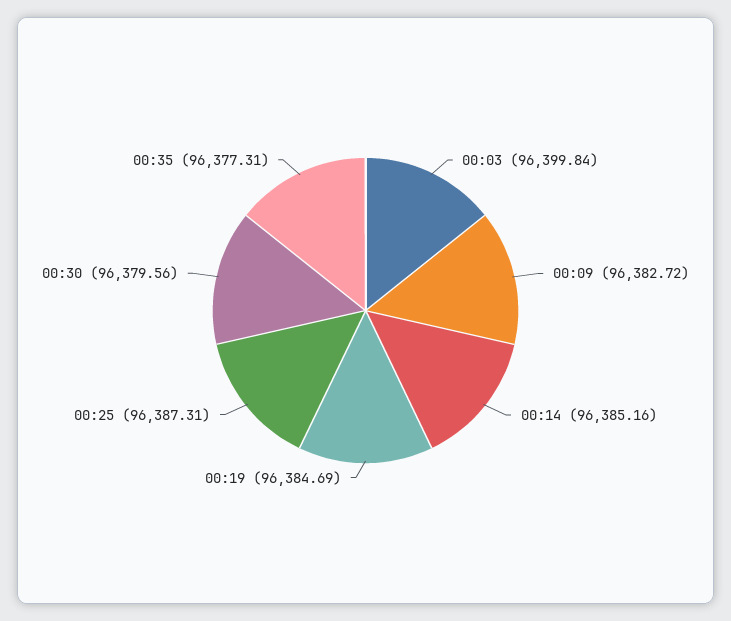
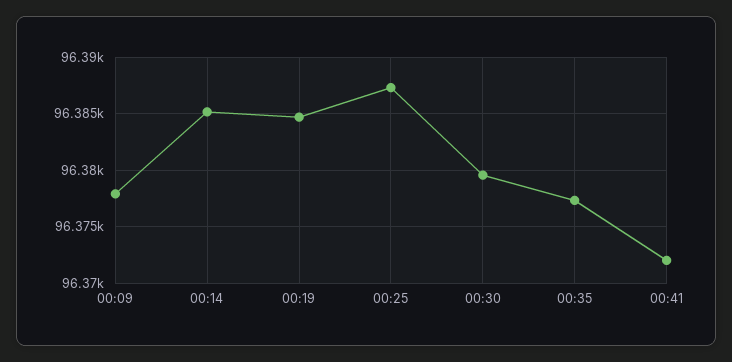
00:03: 96399.84 -> none
00:09: 96382.72 -> 96378
00:41: none -> 96372

